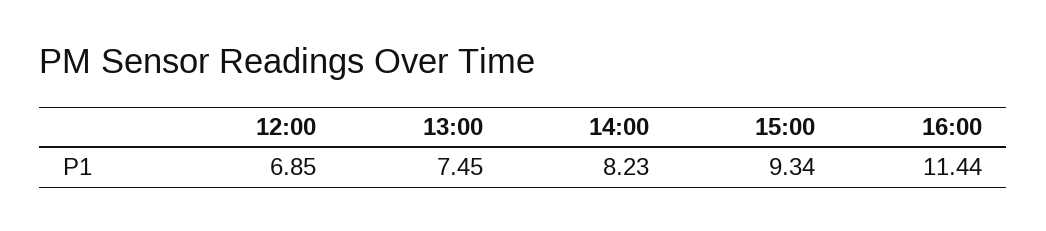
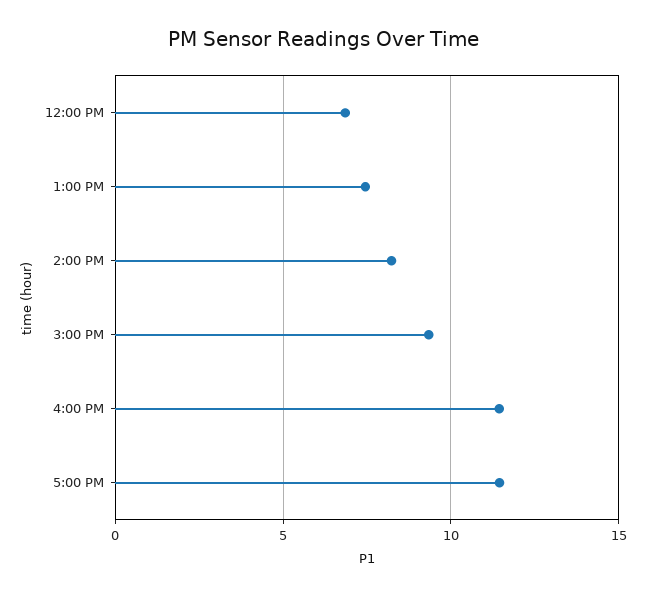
5:00 PM: none -> 11.5

